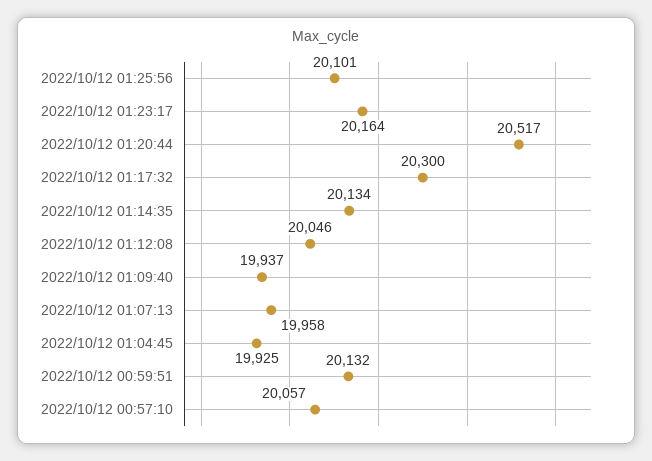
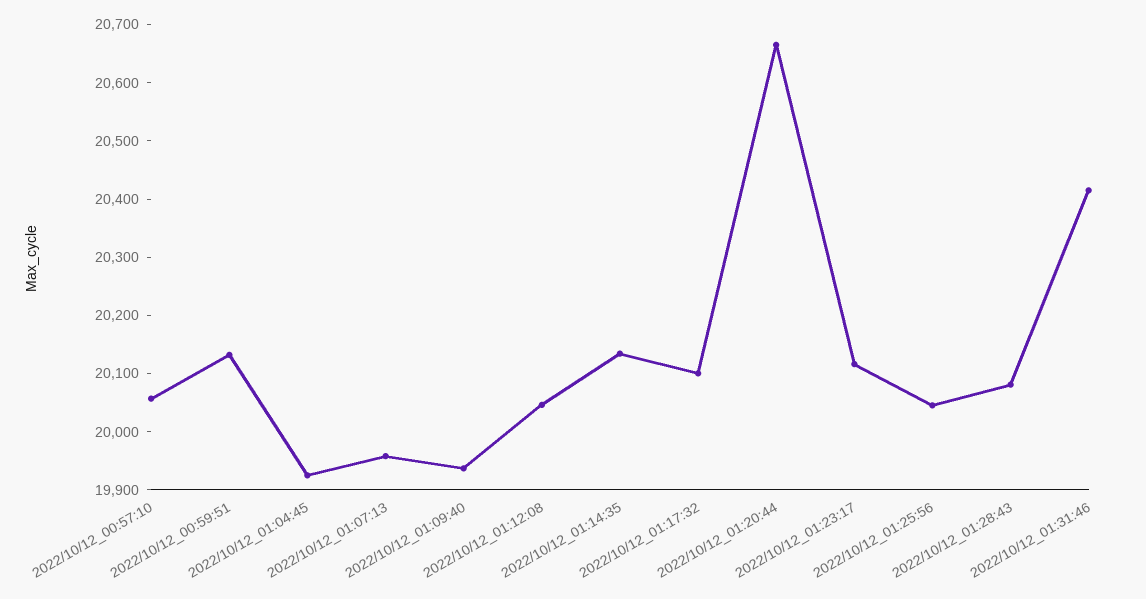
2022/10/12 01:25:56: 20101 -> 20040
2022/10/12 01:23:17: 20164 -> 20120
2022/10/12 01:20:44: 20517 -> 20660
2022/10/12 01:17:32: 20300 -> 20100
2022/10/12_01:28:43: none -> 20080
2022/10/12_01:31:46: none -> 20420

